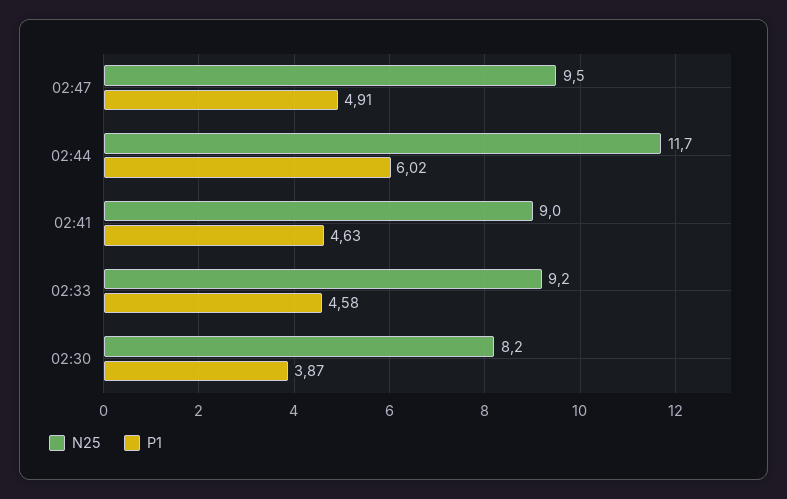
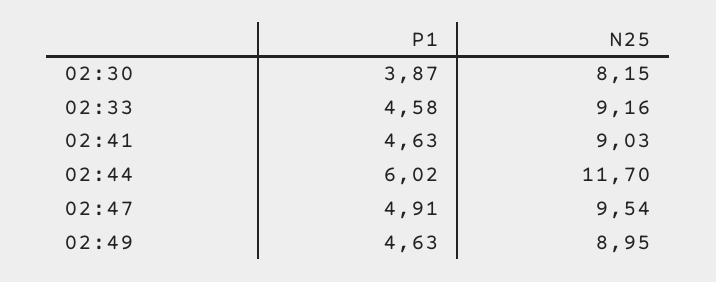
P1, 02:49: none -> 4.63
N25, 02:49: none -> 8.95

